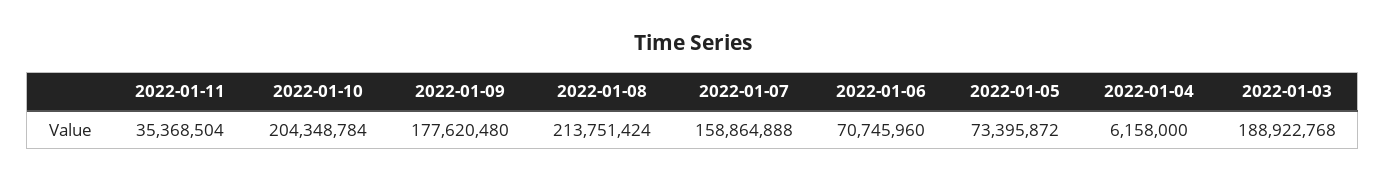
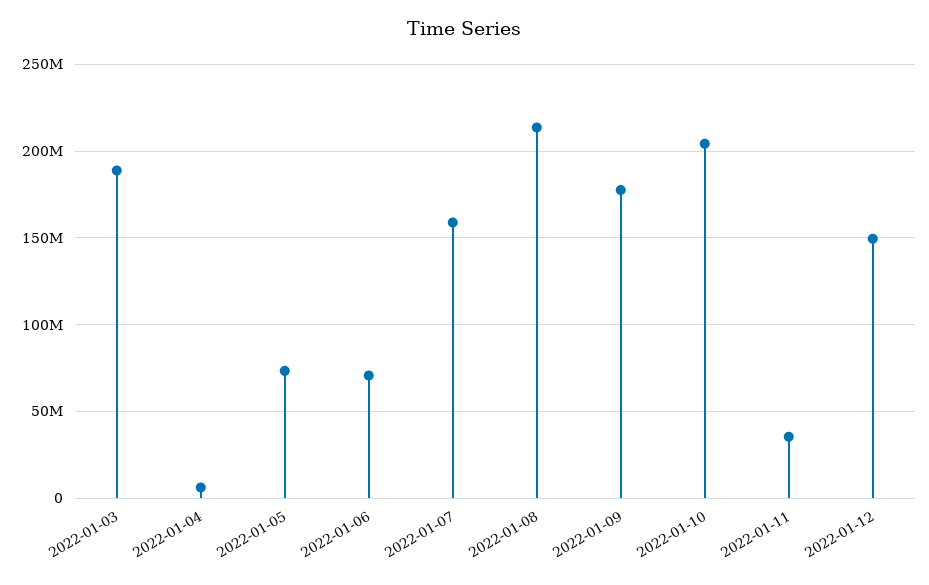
2022-01-12: none -> 150000000

